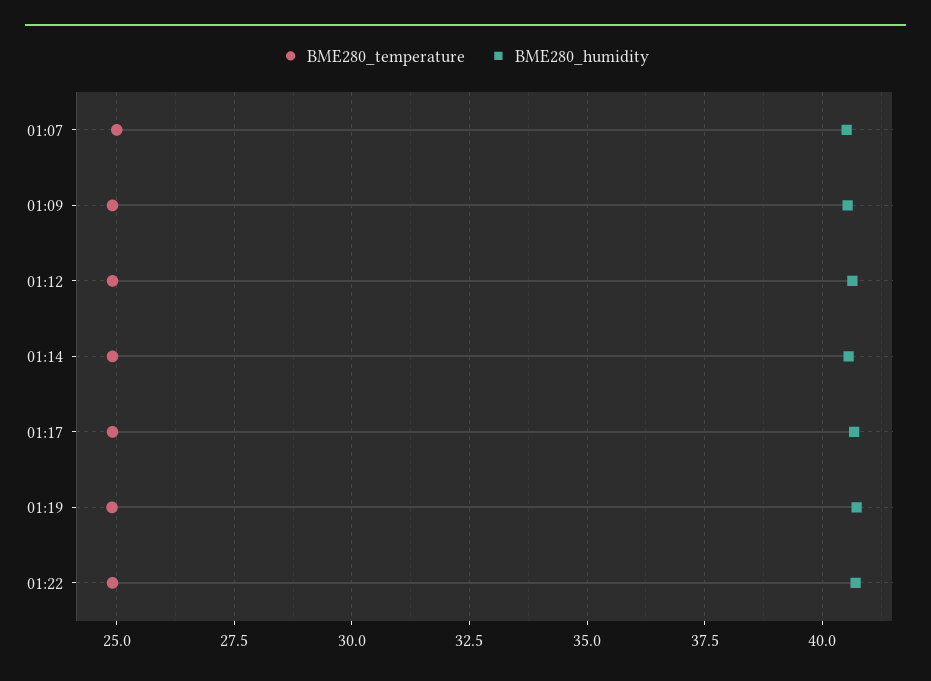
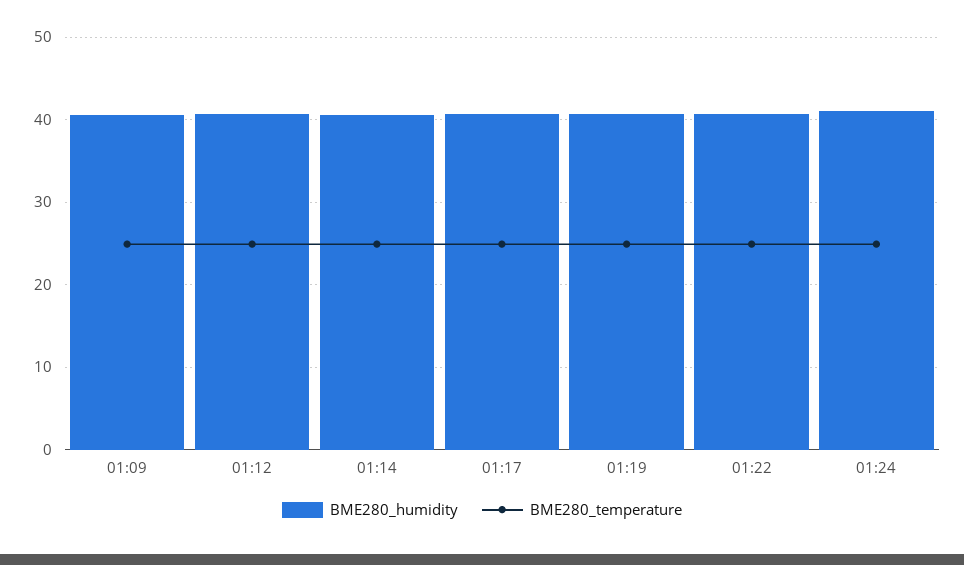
BME280_temperature, 01:07: 25 -> none
BME280_humidity, 01:07: 40.5 -> none
BME280_humidity, 01:24: none -> 41
BME280_temperature, 01:24: none -> 25

